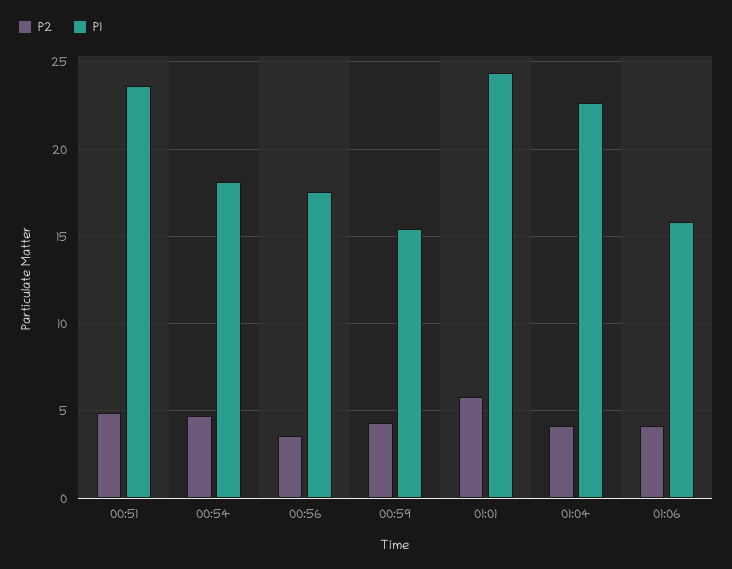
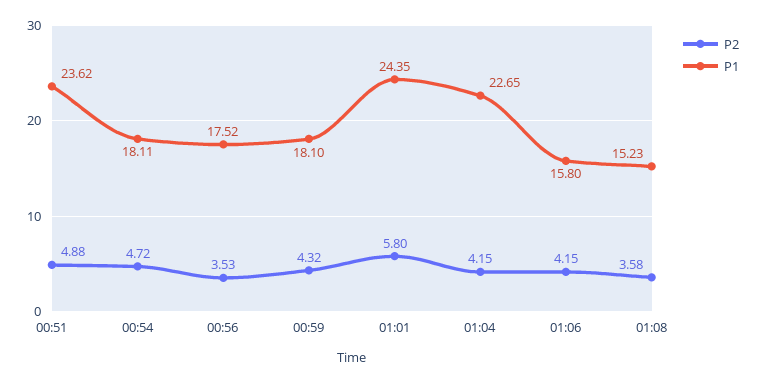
P1, 00:59: 15.5 -> 18.1
P2, 01:08: none -> 3.58
P1, 01:08: none -> 15.23

